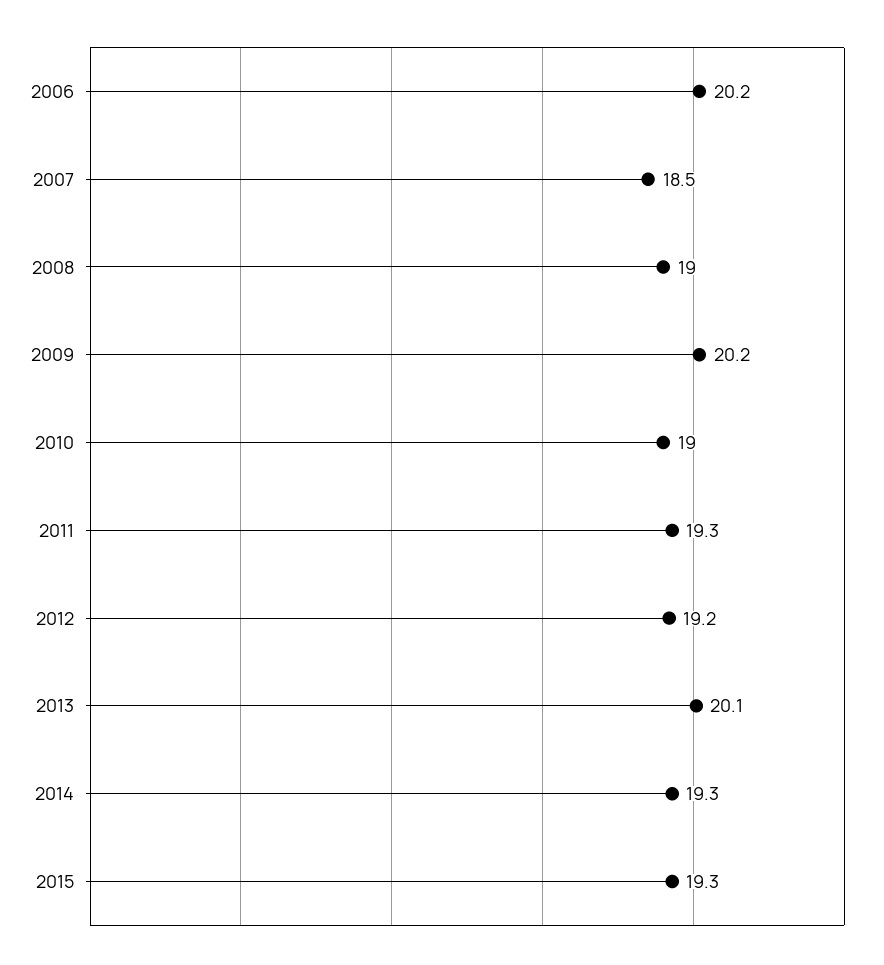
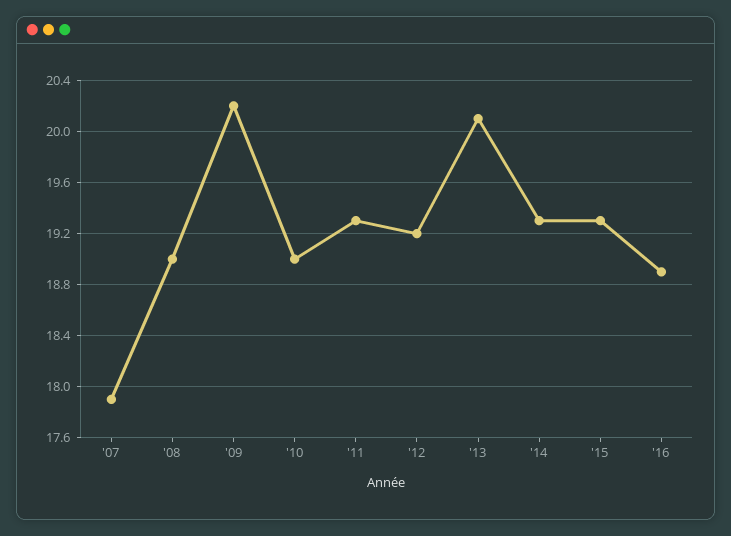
2006: 20.2 -> none
2007: 18.5 -> 17.9
'16: none -> 18.9

